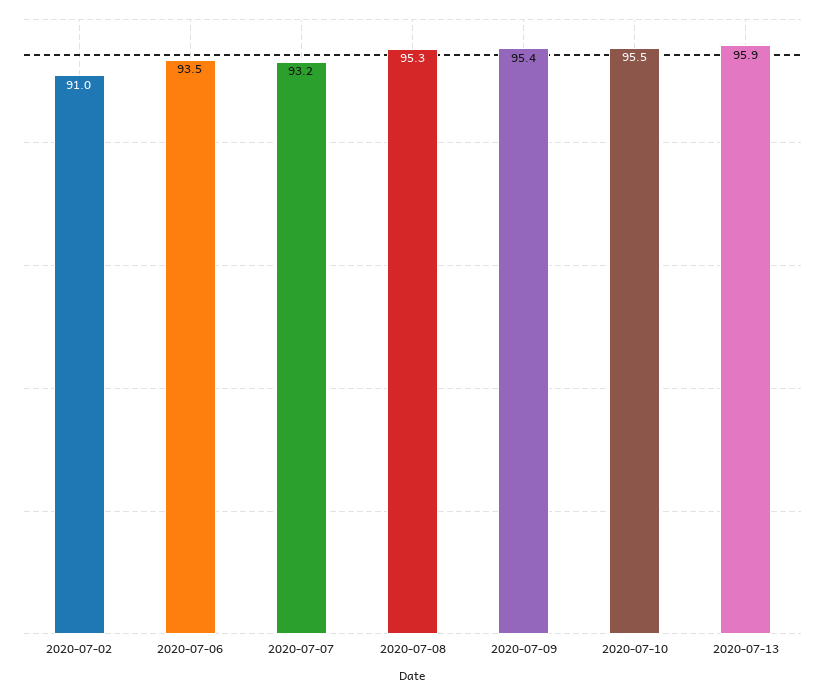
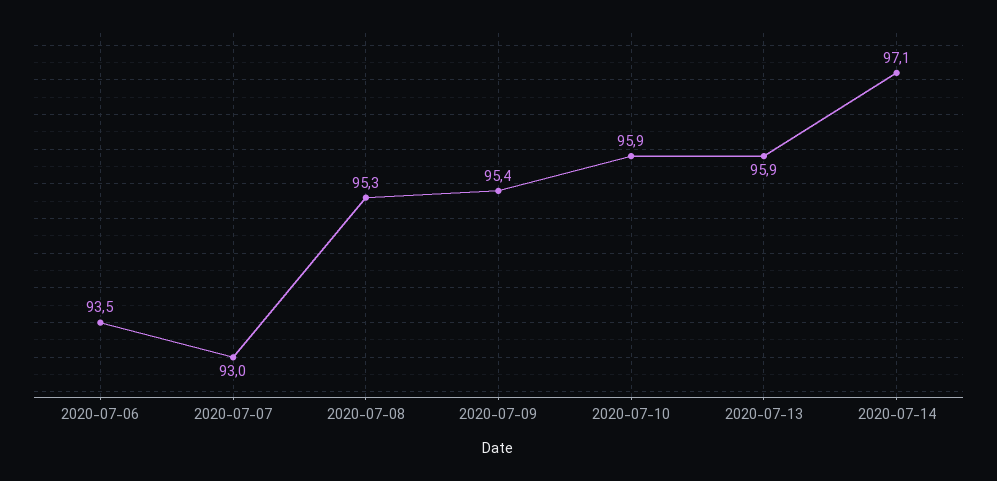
2020-07-02: 91 -> none
2020-07-07: 93.2 -> 93
2020-07-10: 95.5 -> 95.9
2020-07-14: none -> 97.1

